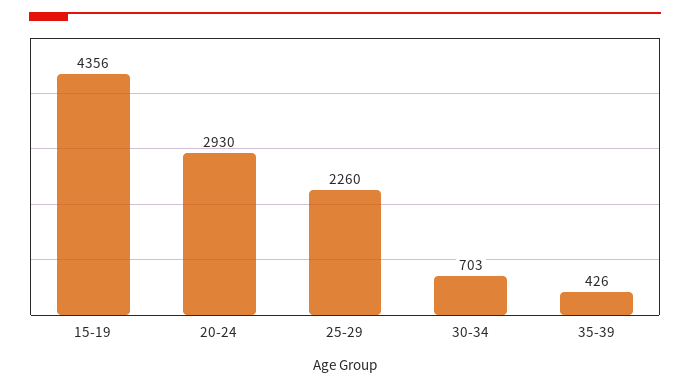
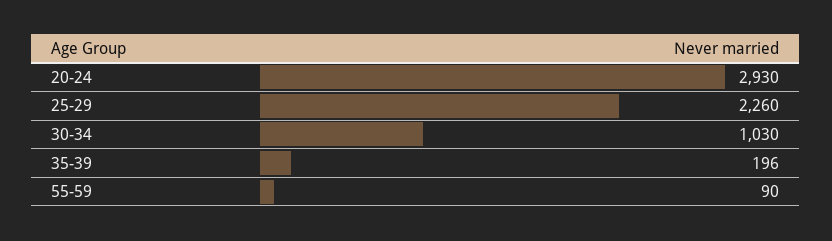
15-19: 4356 -> none
30-34: 703 -> 1030
35-39: 426 -> 196
55-59: none -> 90

